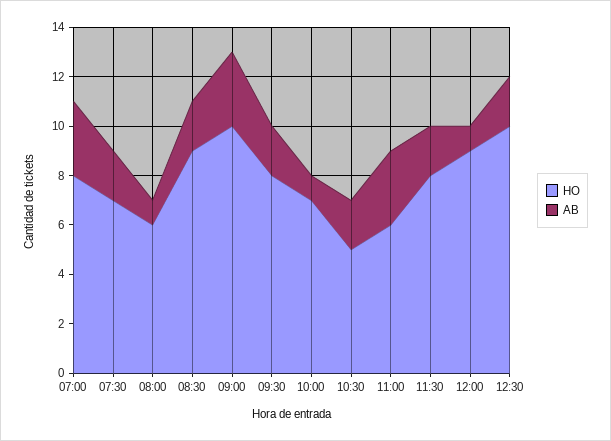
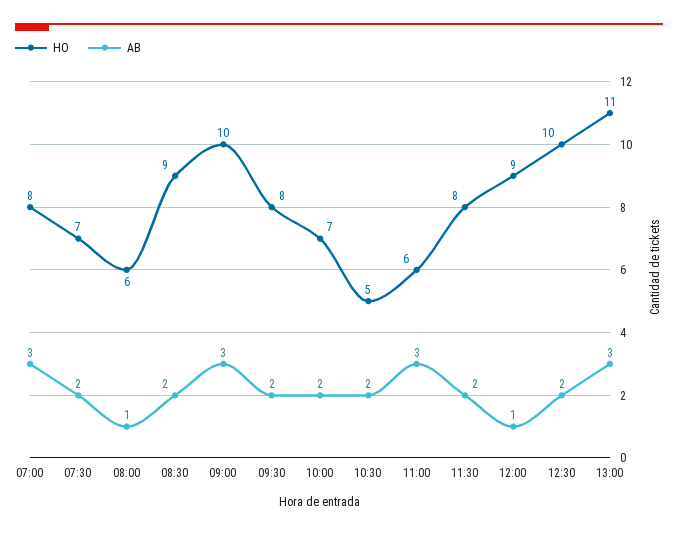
AB, 10:00: 1 -> 2
HO, 13:00: none -> 11
AB, 13:00: none -> 3

